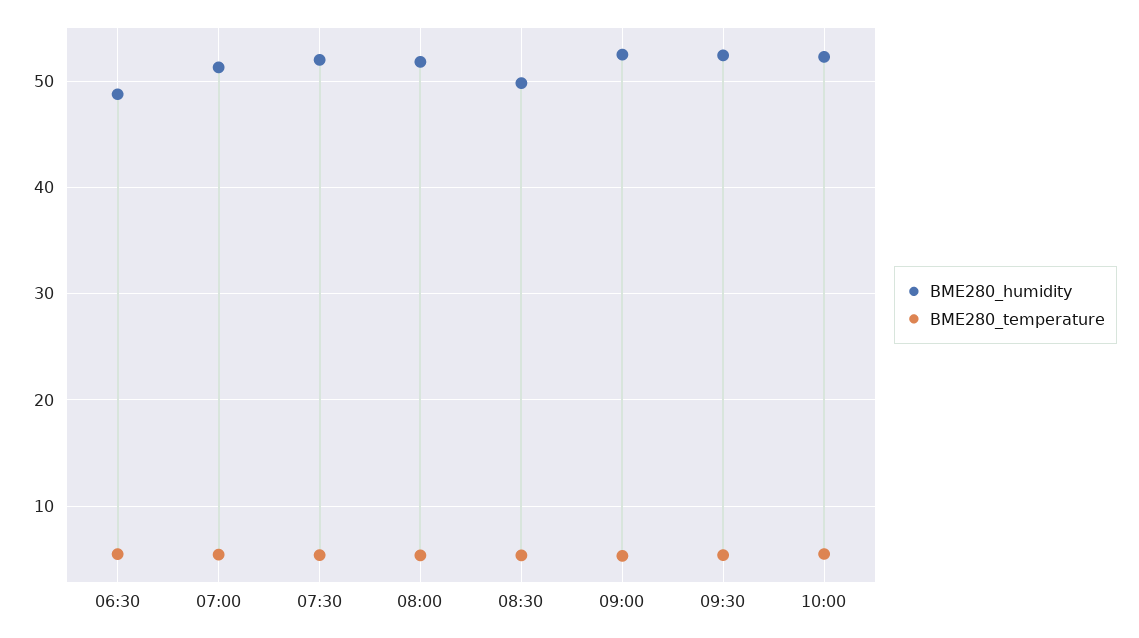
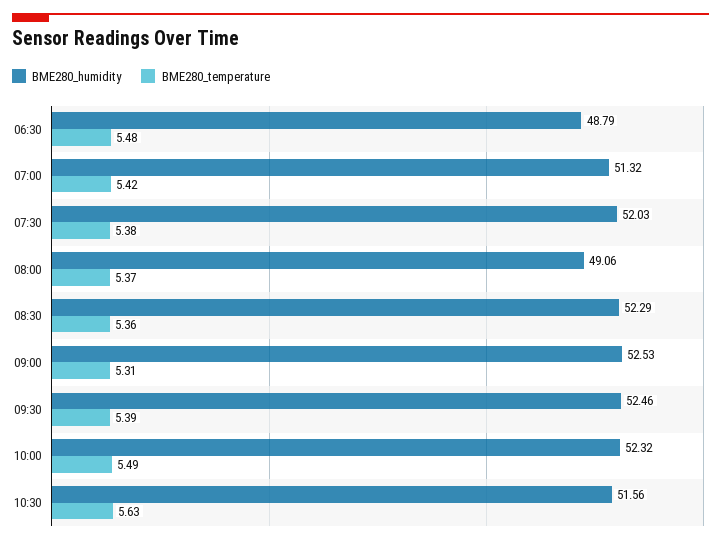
BME280_humidity, 08:00: 52 -> 49.06
BME280_humidity, 08:30: 50 -> 52.29
BME280_humidity, 10:30: none -> 51.56
BME280_temperature, 10:30: none -> 5.63

